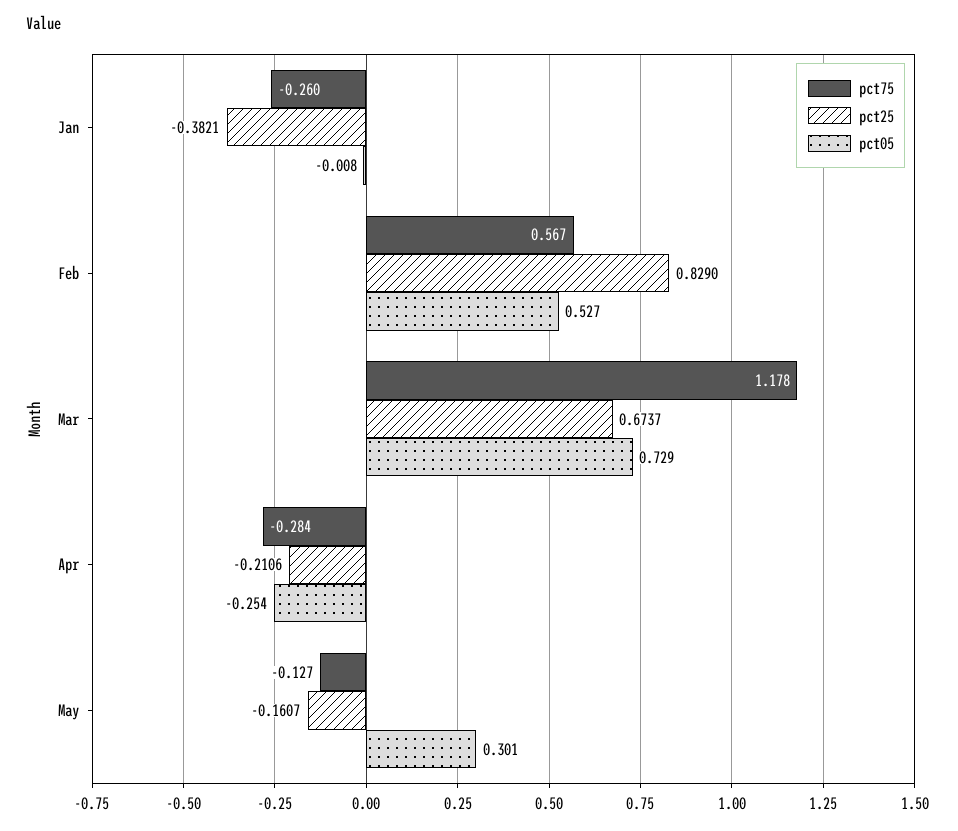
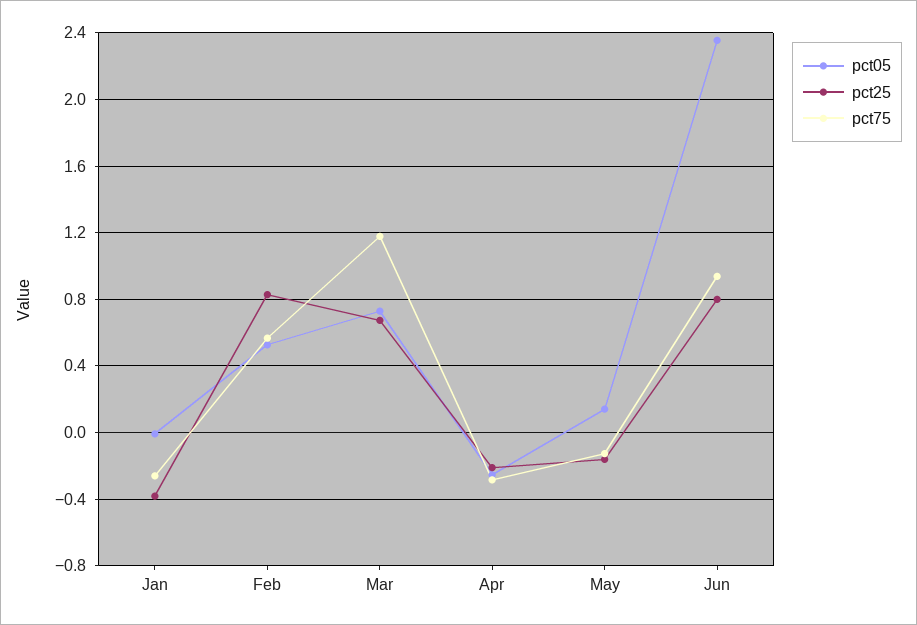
pct05, May: 0.301 -> 0.15
pct05, Jun: none -> 2.35
pct25, Jun: none -> 0.8
pct75, Jun: none -> 0.95

